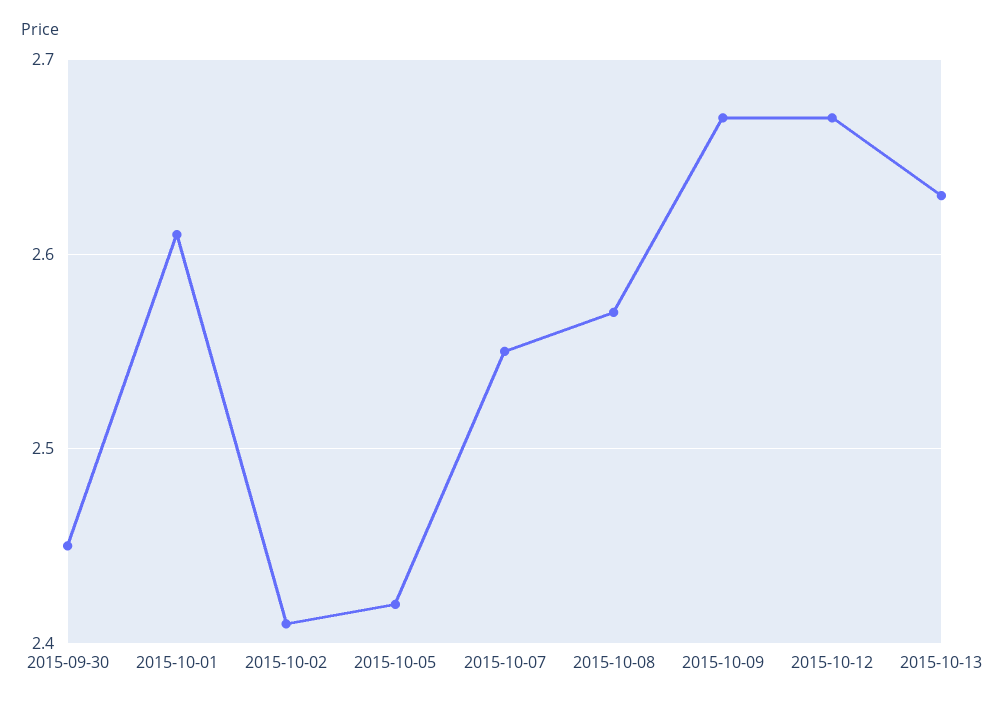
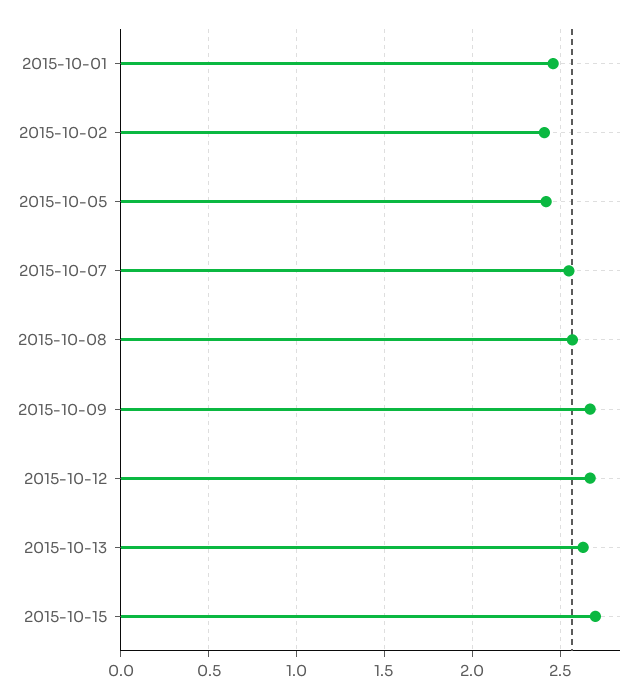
2015-09-30: 2.45 -> none
2015-10-01: 2.61 -> 2.45
2015-10-15: none -> 2.7

